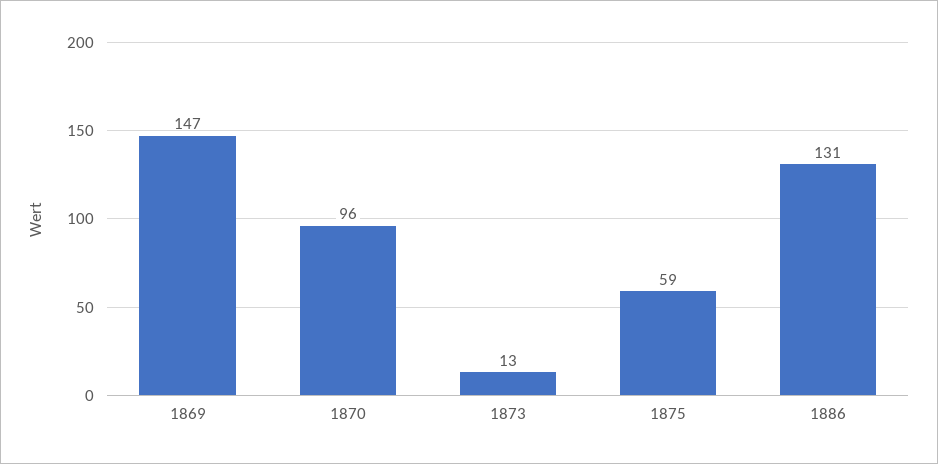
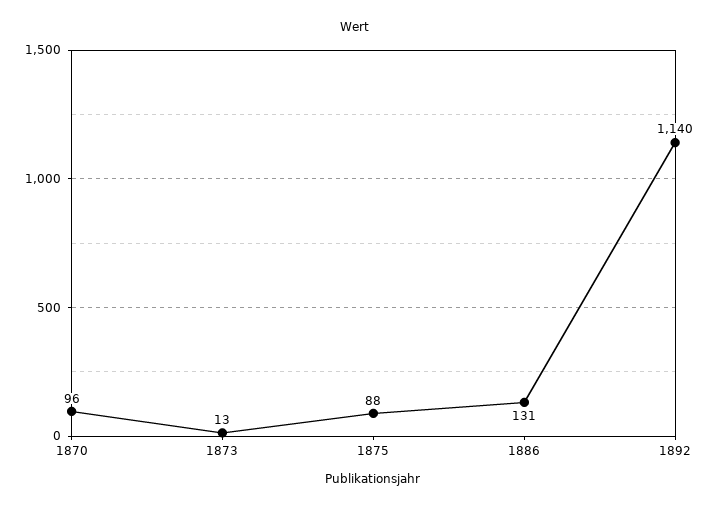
1869: 147 -> none
1875: 59 -> 88
1892: none -> 1140

